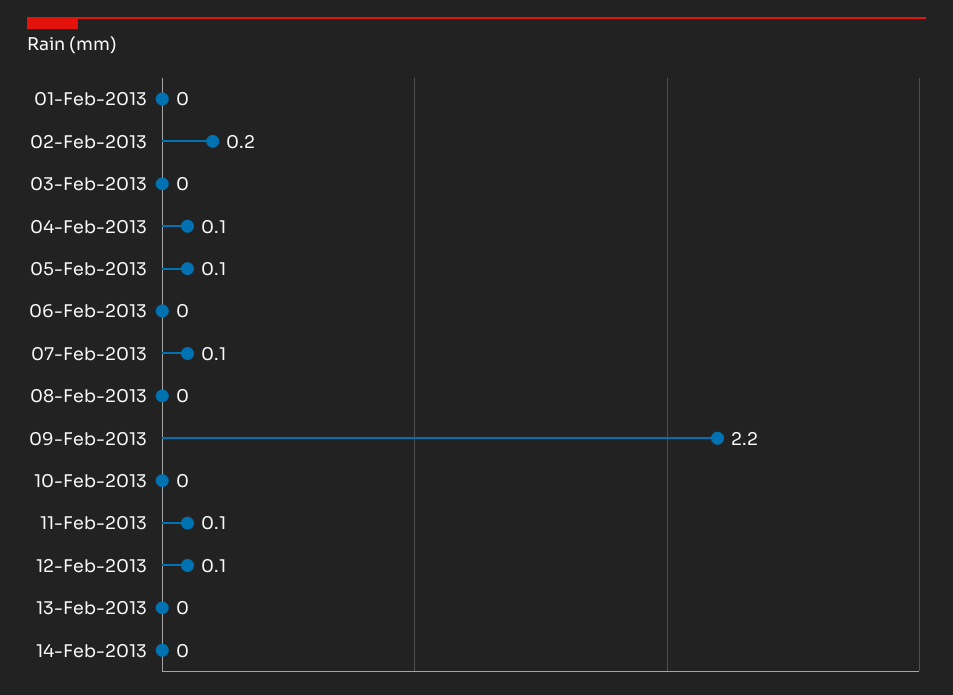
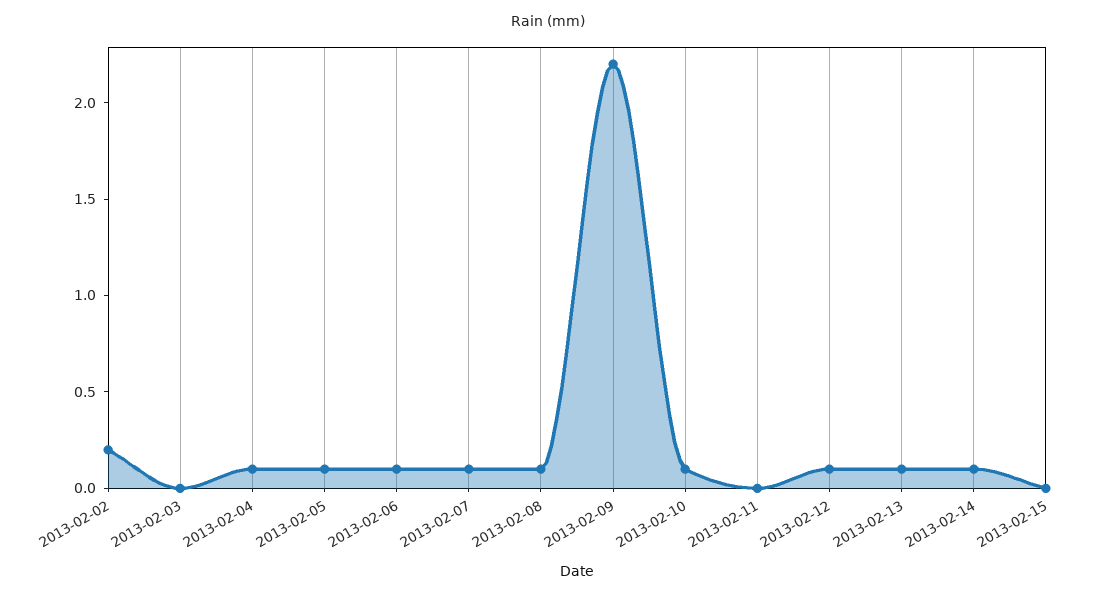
01-Feb-2013: 0 -> none
06-Feb-2013: 0 -> 0.1
08-Feb-2013: 0 -> 0.1
10-Feb-2013: 0 -> 0.1
11-Feb-2013: 0.1 -> 0
13-Feb-2013: 0 -> 0.1
14-Feb-2013: 0 -> 0.1
2013-02-15: none -> 0

